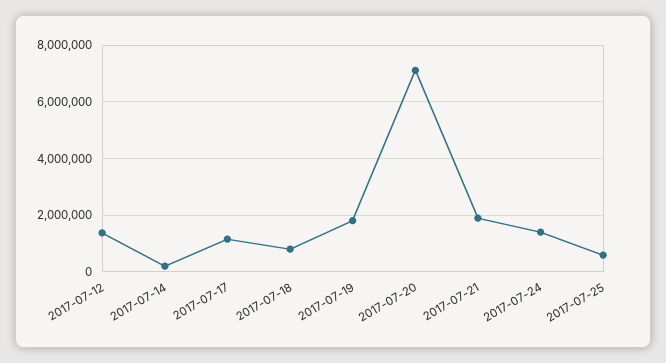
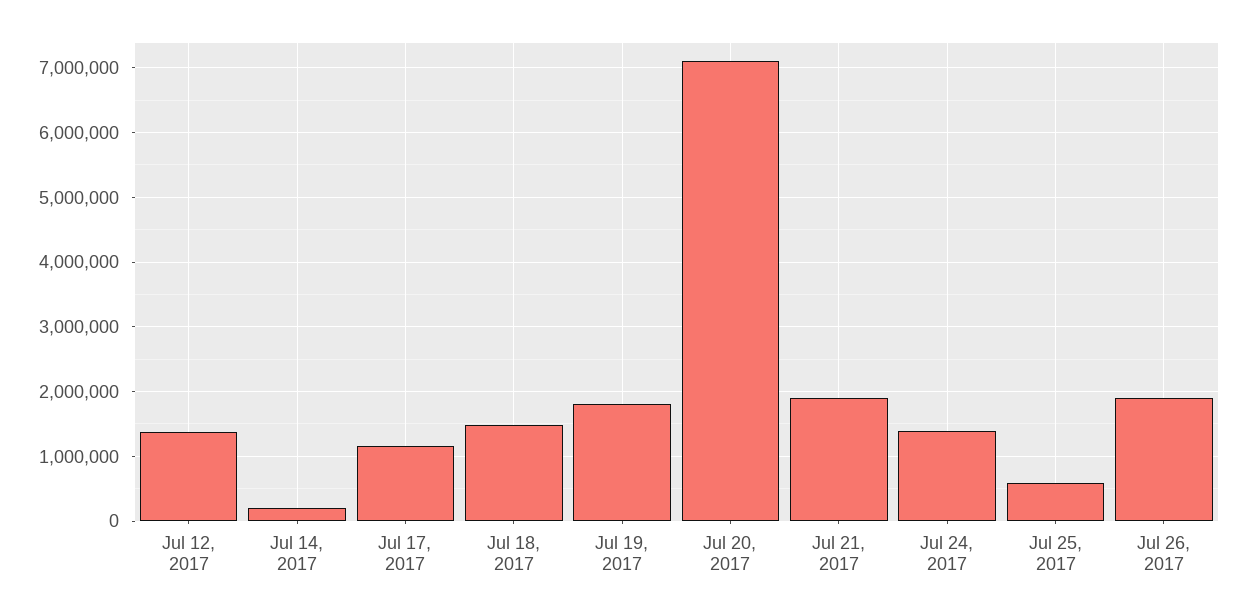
2017-07-18: 750000 -> 1500000
Jul 26, 2017: none -> 1900000

